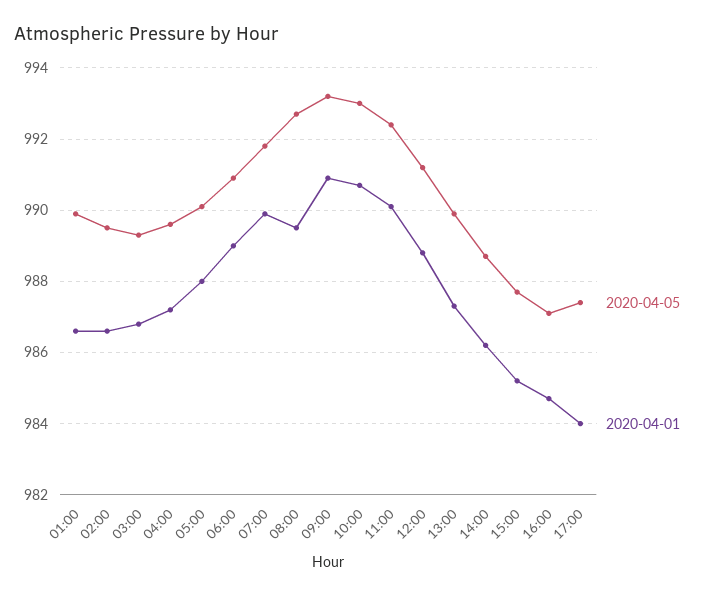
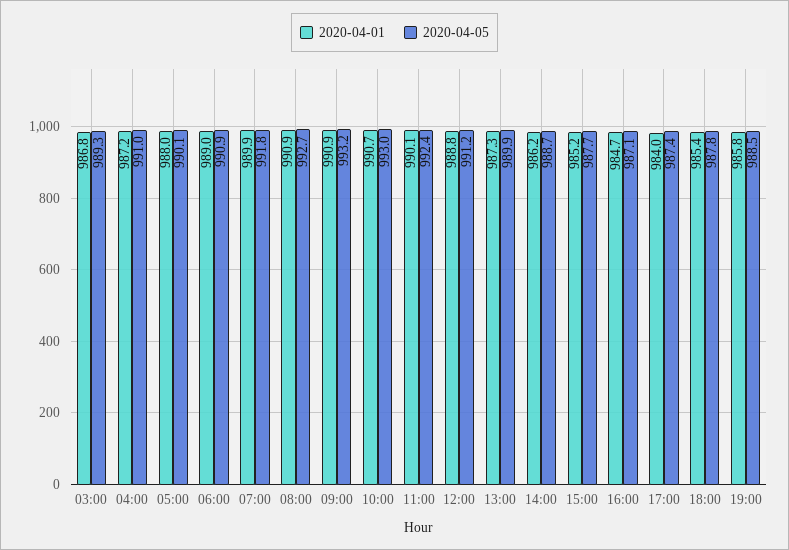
2020-04-05, 01:00: 990 -> none
2020-04-01, 01:00: 986.5 -> none
2020-04-05, 02:00: 989.5 -> none
2020-04-01, 02:00: 986.5 -> none
2020-04-05, 04:00: 989.5 -> 991
2020-04-01, 08:00: 989.5 -> 990.9
2020-04-01, 18:00: none -> 985.4
2020-04-05, 18:00: none -> 987.8
2020-04-01, 19:00: none -> 985.8
2020-04-05, 19:00: none -> 988.5

